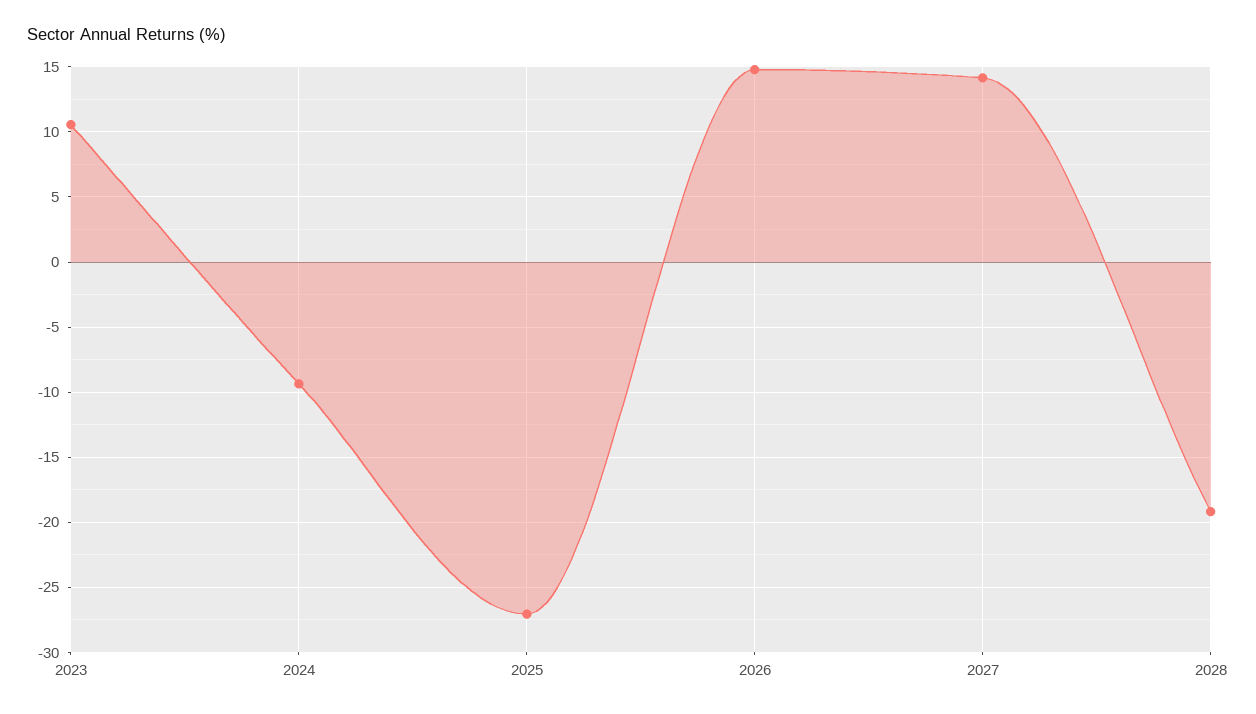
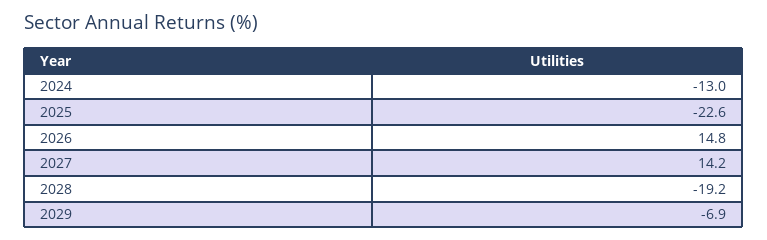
2023: 10.5 -> none
2024: -9.5 -> -13
2025: -27 -> -22.6
2029: none -> -6.9

